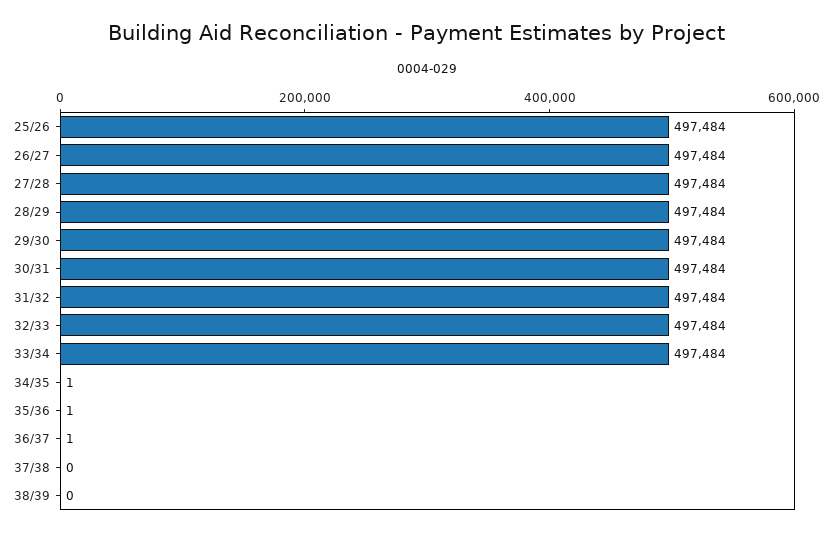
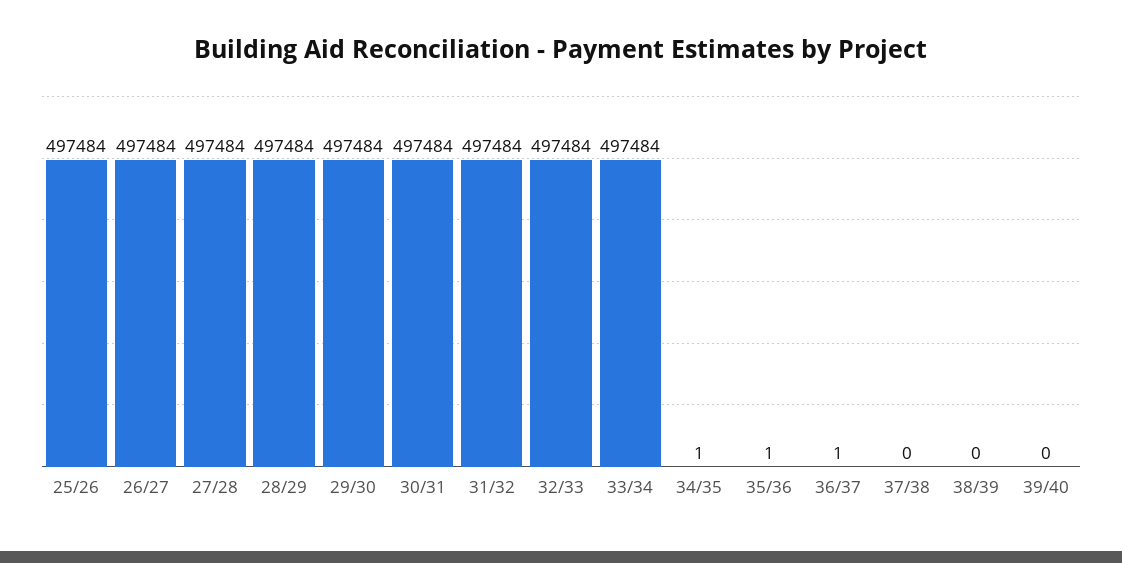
39/40: none -> 0

